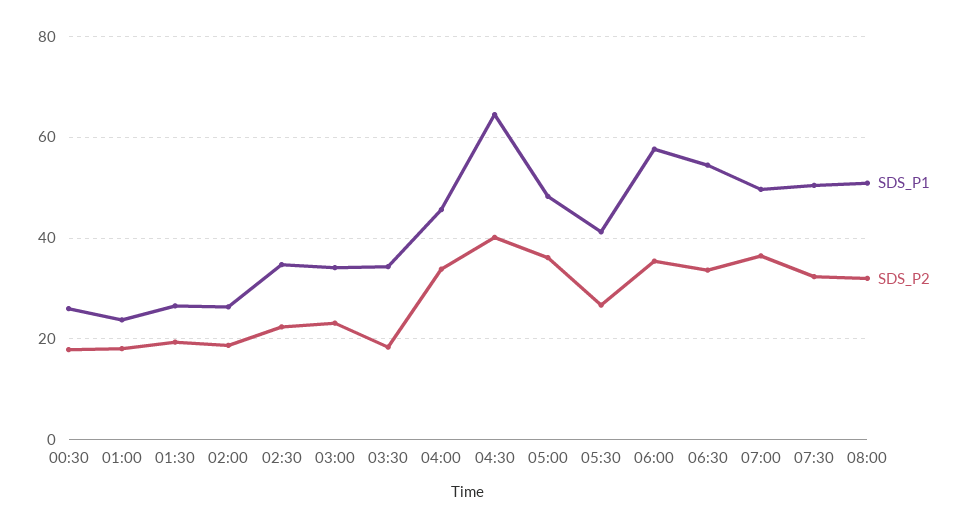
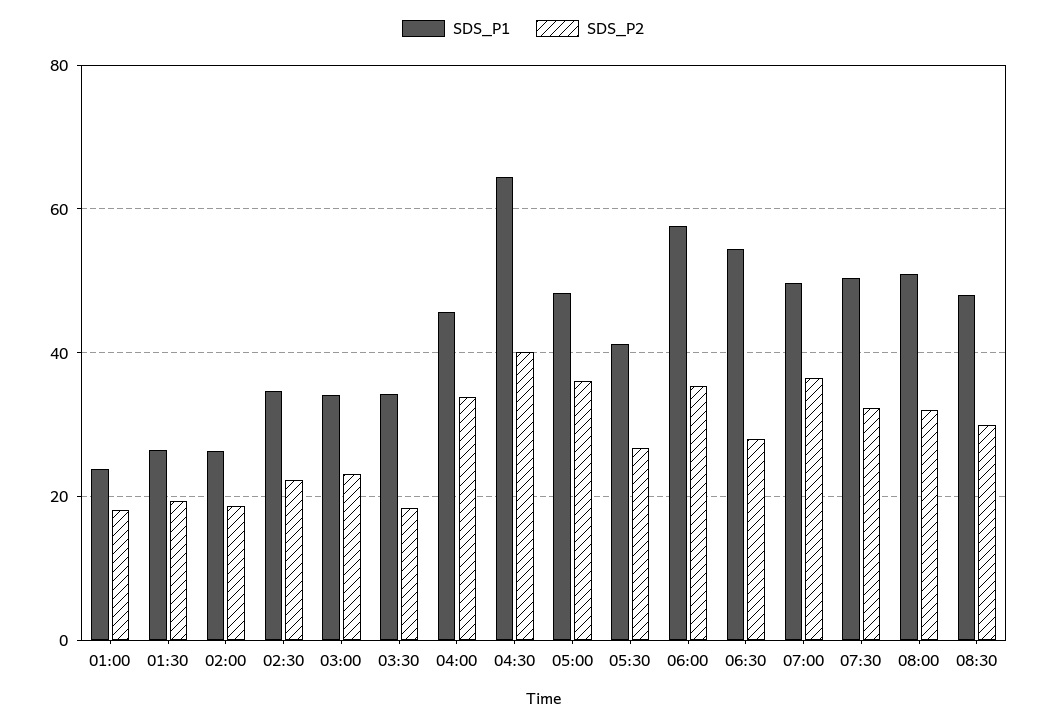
SDS_P1, 00:30: 26 -> none
SDS_P2, 00:30: 18 -> none
SDS_P2, 06:30: 34 -> 28
SDS_P1, 08:30: none -> 48
SDS_P2, 08:30: none -> 30

